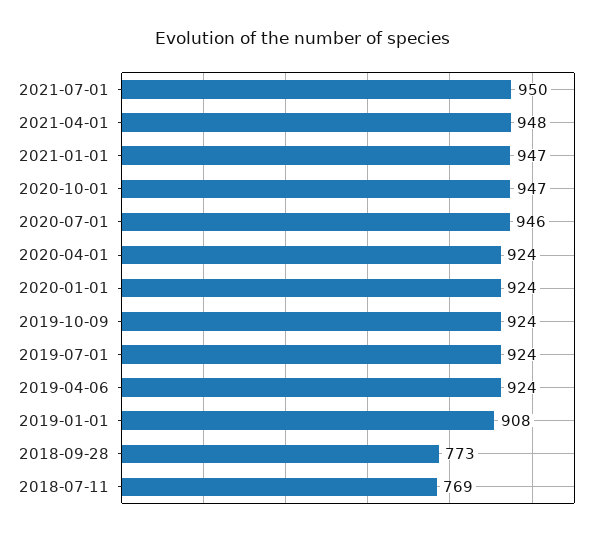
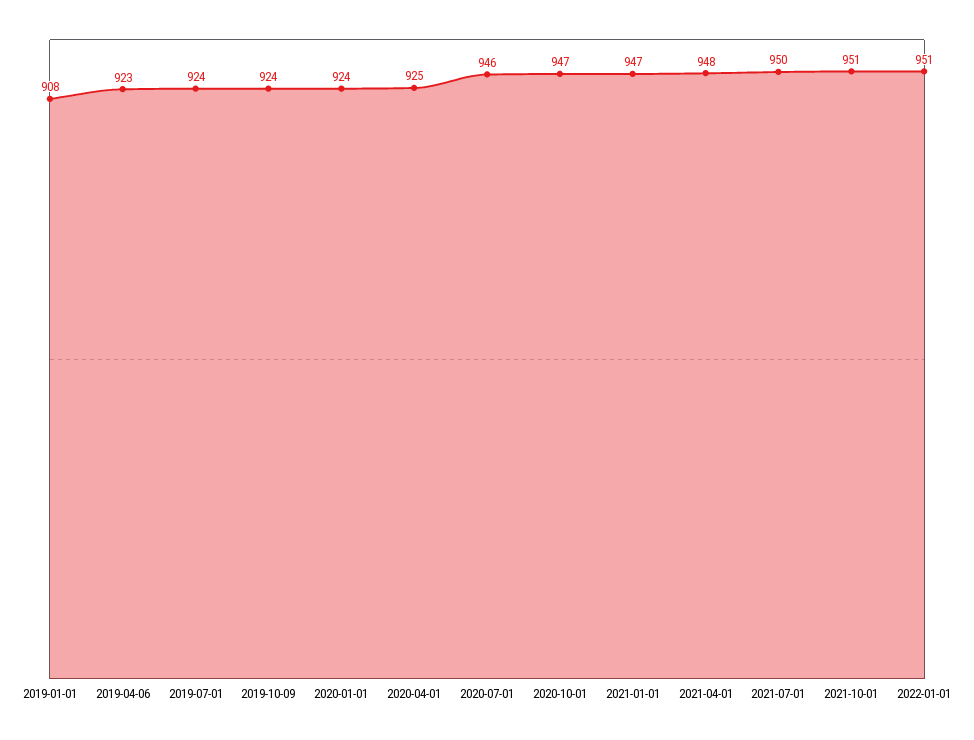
2020-04-01: 924 -> 925
2019-04-06: 924 -> 923
2018-09-28: 773 -> none
2018-07-11: 769 -> none
2021-10-01: none -> 951
2022-01-01: none -> 951

